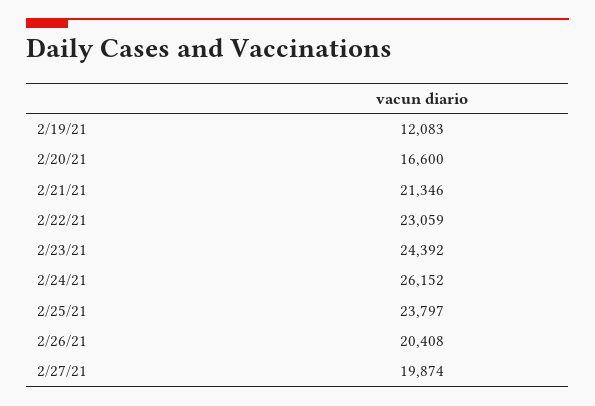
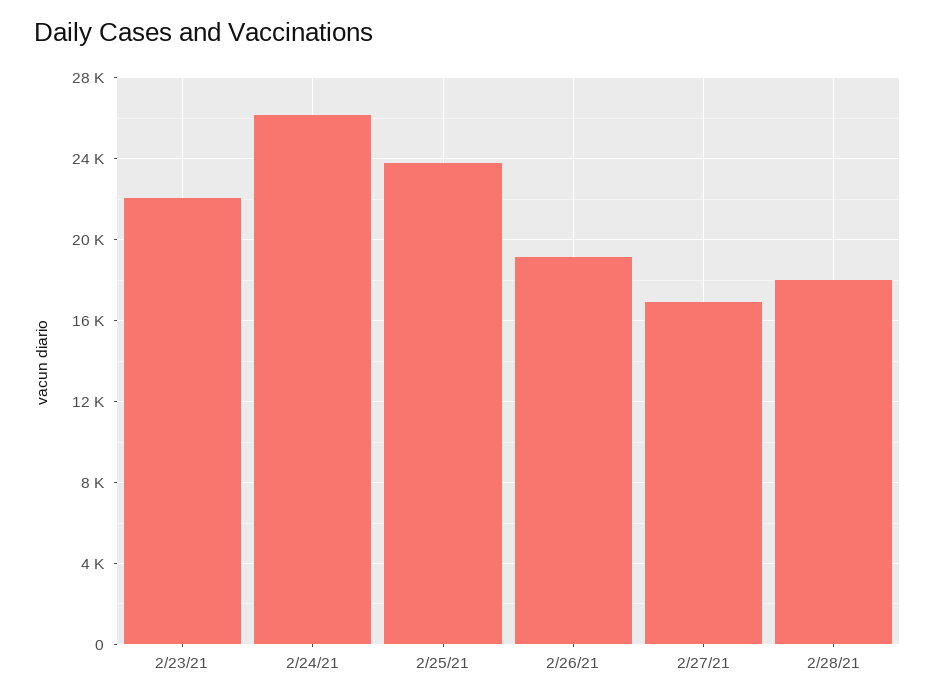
2/19/21: 12083 -> none
2/20/21: 16600 -> none
2/21/21: 21346 -> none
2/22/21: 23059 -> none
2/23/21: 24392 -> 22000
2/26/21: 20408 -> 19000
2/27/21: 19874 -> 17000
2/28/21: none -> 18000

